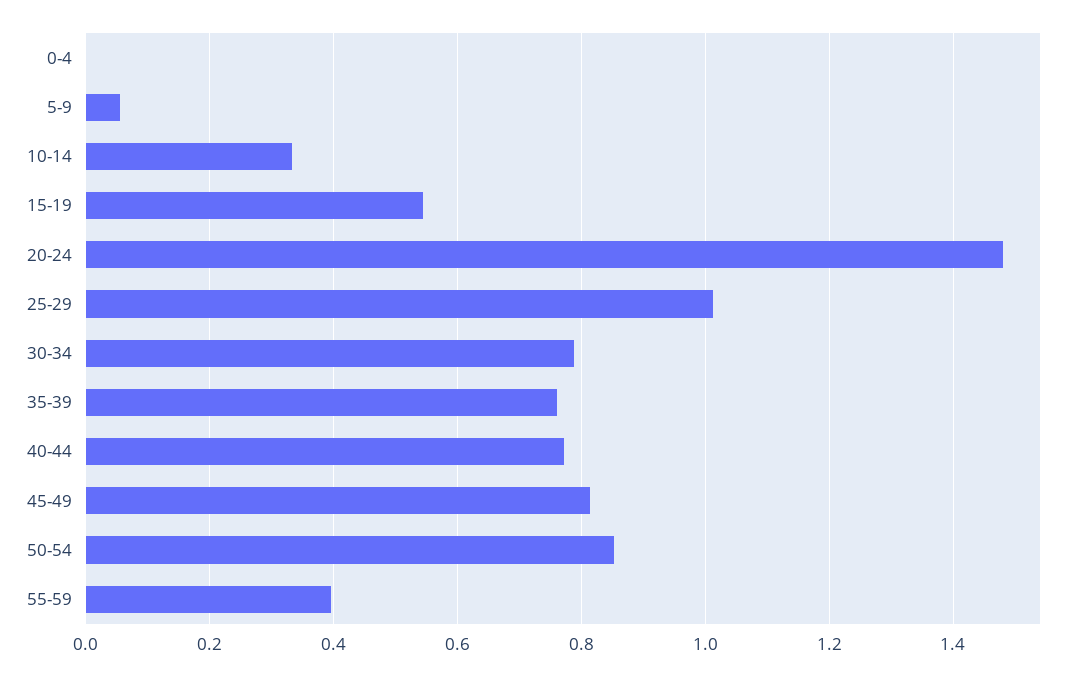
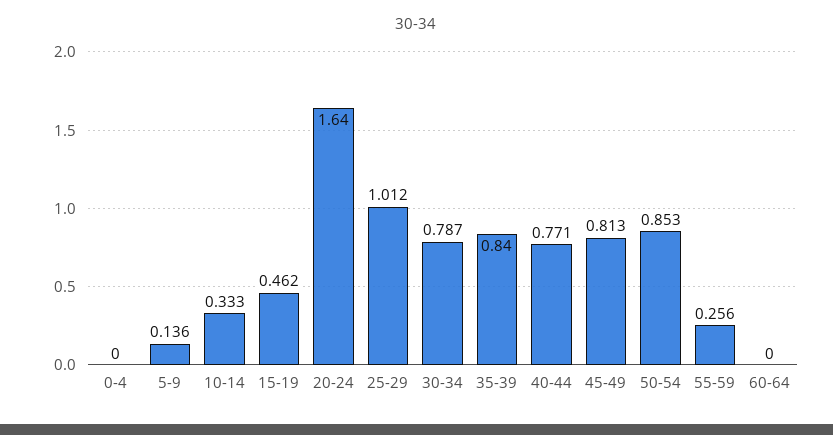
5-9: 0.06 -> 0.136
15-19: 0.54 -> 0.462
20-24: 1.48 -> 1.64
35-39: 0.76 -> 0.84
55-59: 0.4 -> 0.256
60-64: none -> 0

